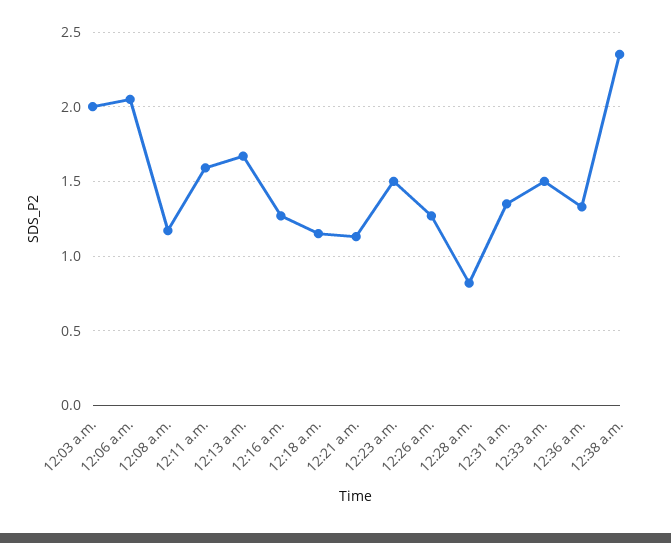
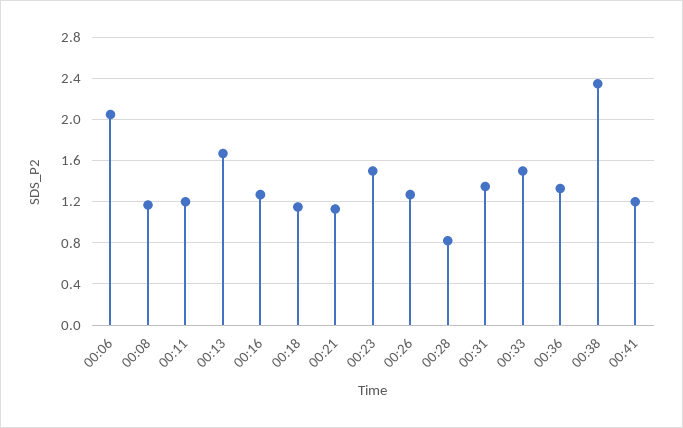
12:03 a.m.: 2 -> none
12:11 a.m.: 1.6 -> 1.2
00:41: none -> 1.2

